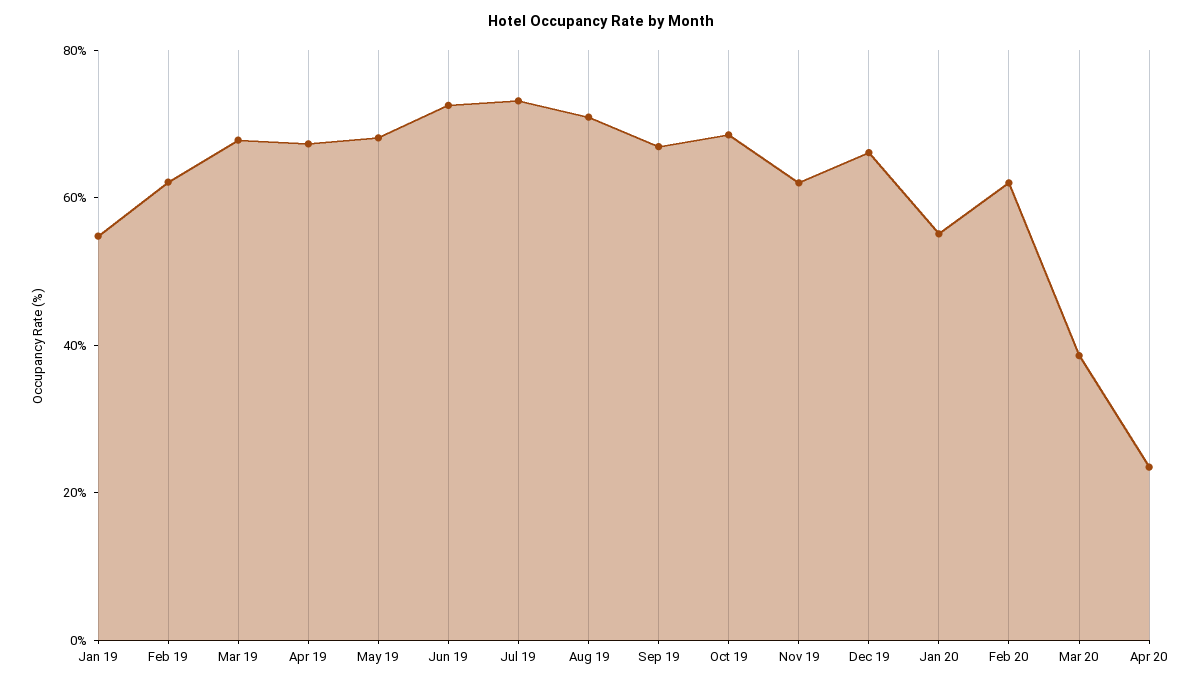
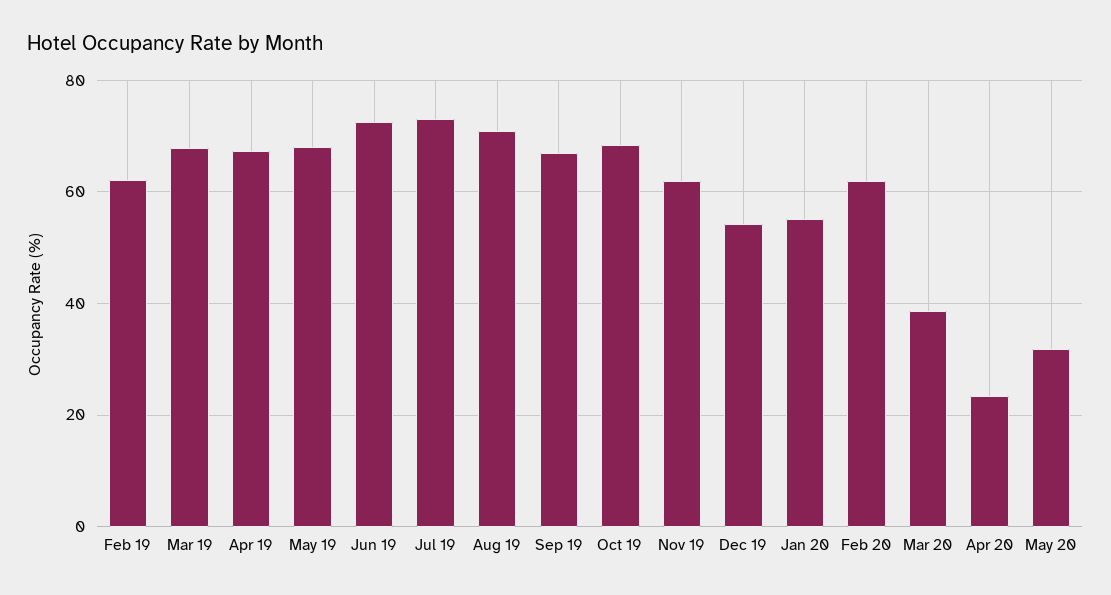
Jan 19: 55 -> none
Dec 19: 65 -> 54
May 20: none -> 32

